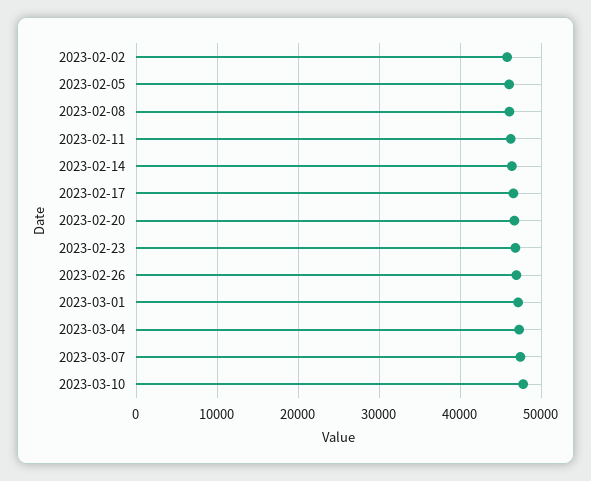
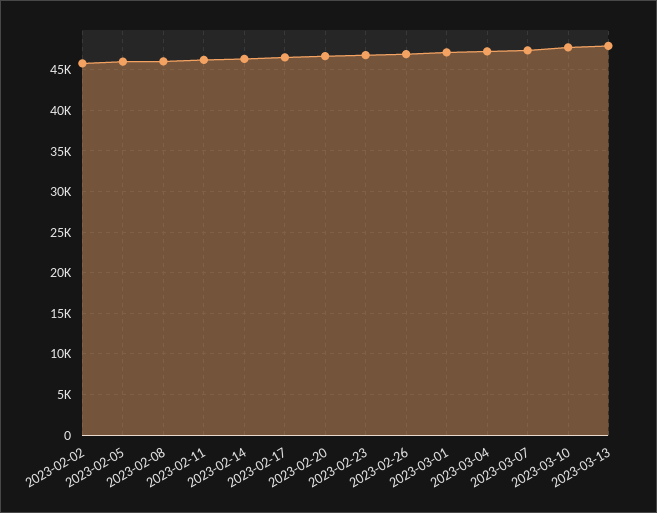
2023-03-13: none -> 48000

